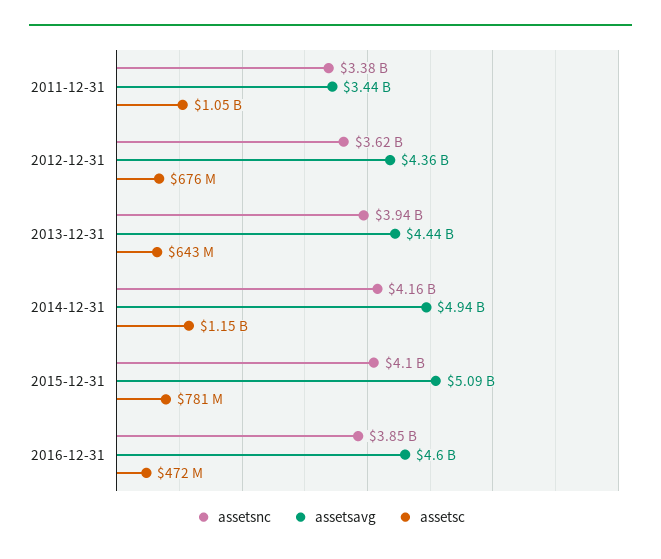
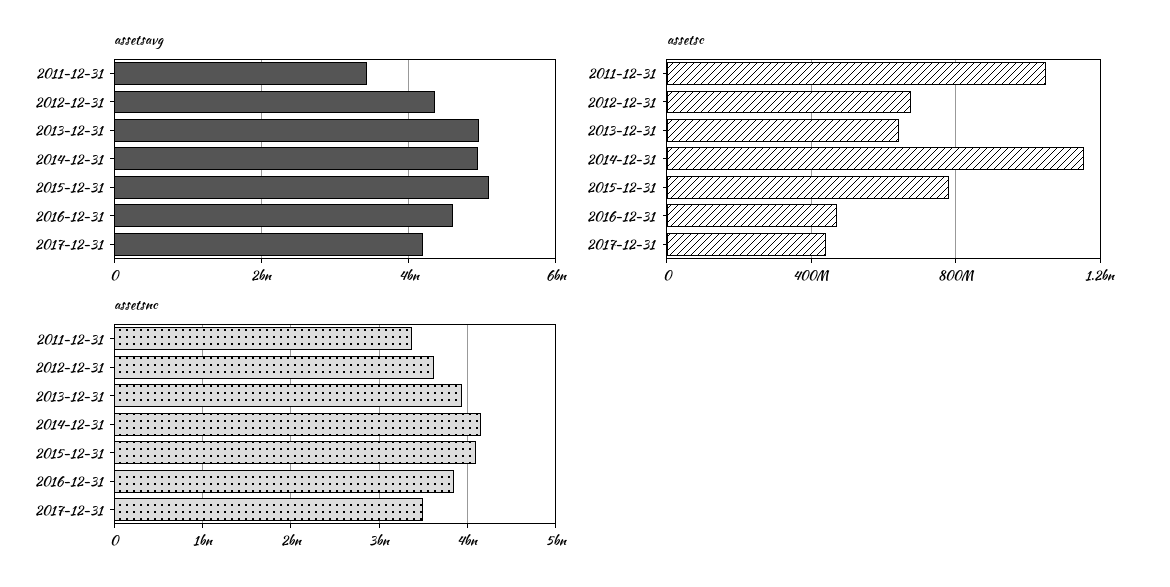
assetsavg, 2013-12-31: 4440000000 -> 5000000000
assetsavg, 2017-12-31: none -> 4200000000
assetsc, 2017-12-31: none -> 450000000
assetsnc, 2017-12-31: none -> 3500000000

